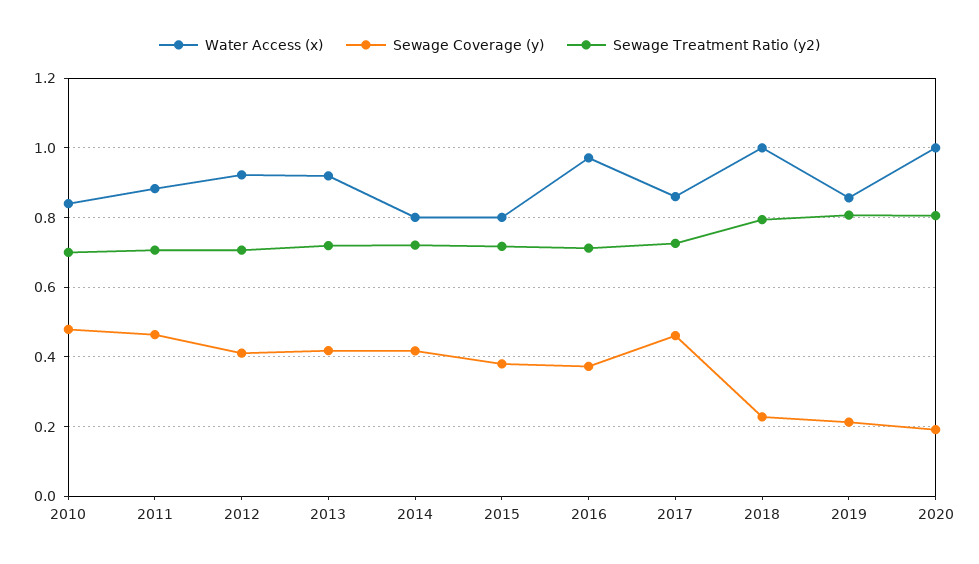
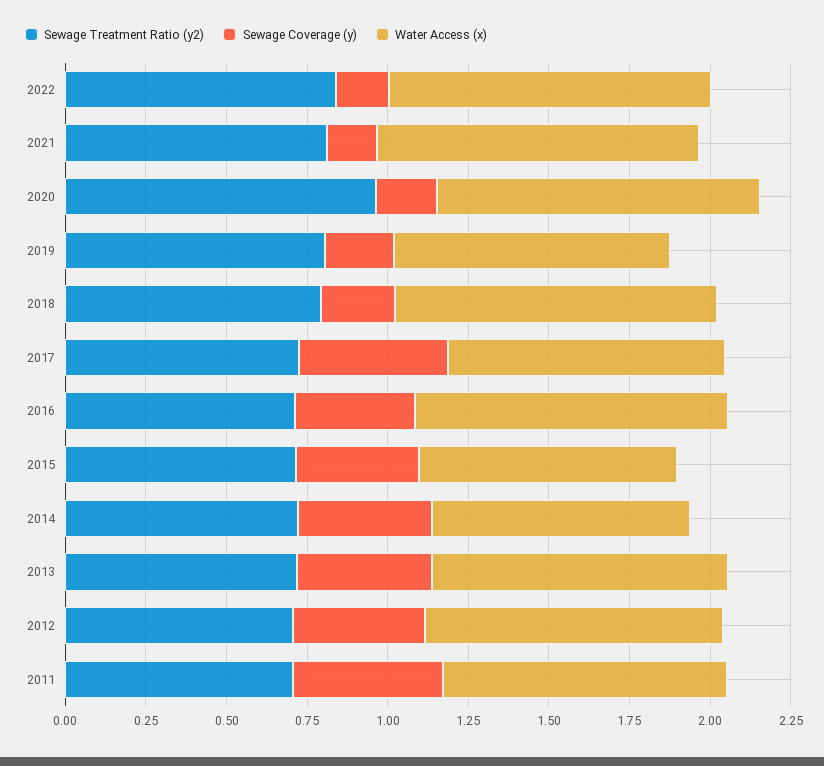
Water Access (x), 2010: 0.84 -> none
Sewage Coverage (y), 2010: 0.48 -> none
Sewage Treatment Ratio (y2), 2010: 0.7 -> none
Sewage Treatment Ratio (y2), 2020: 0.8 -> 0.95
Sewage Treatment Ratio (y2), 2022: none -> 0.85
Sewage Coverage (y), 2022: none -> 0.15
Water Access (x), 2022: none -> 1
Sewage Treatment Ratio (y2), 2021: none -> 0.8
Sewage Coverage (y), 2021: none -> 0.15
Water Access (x), 2021: none -> 1

